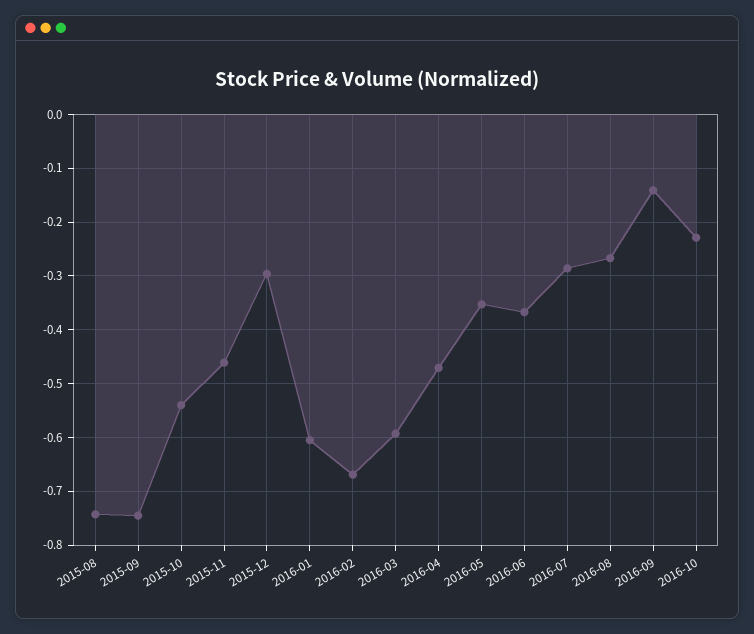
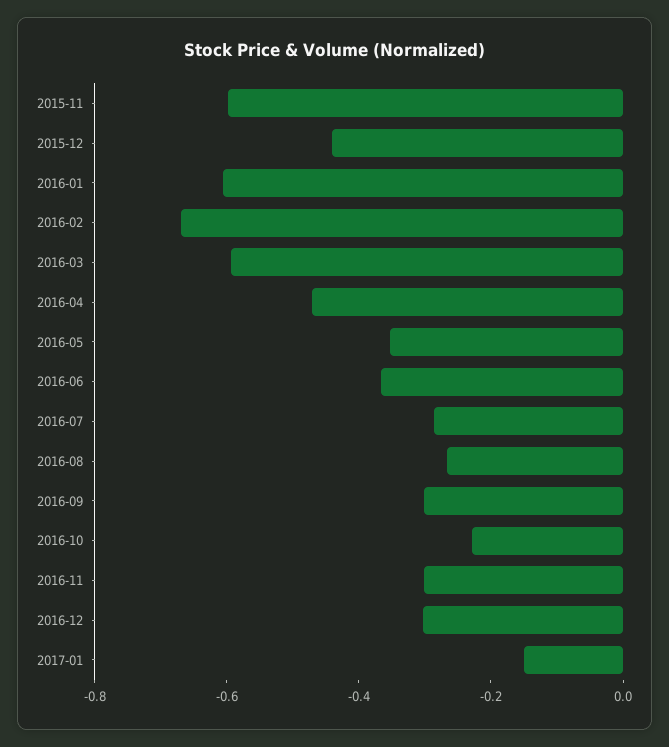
2015-08: -0.74 -> none
2015-09: -0.74 -> none
2015-10: -0.54 -> none
2015-11: -0.46 -> -0.6
2015-12: -0.3 -> -0.45
2016-09: -0.14 -> -0.3
2016-11: none -> -0.3
2016-12: none -> -0.3
2017-01: none -> -0.15

